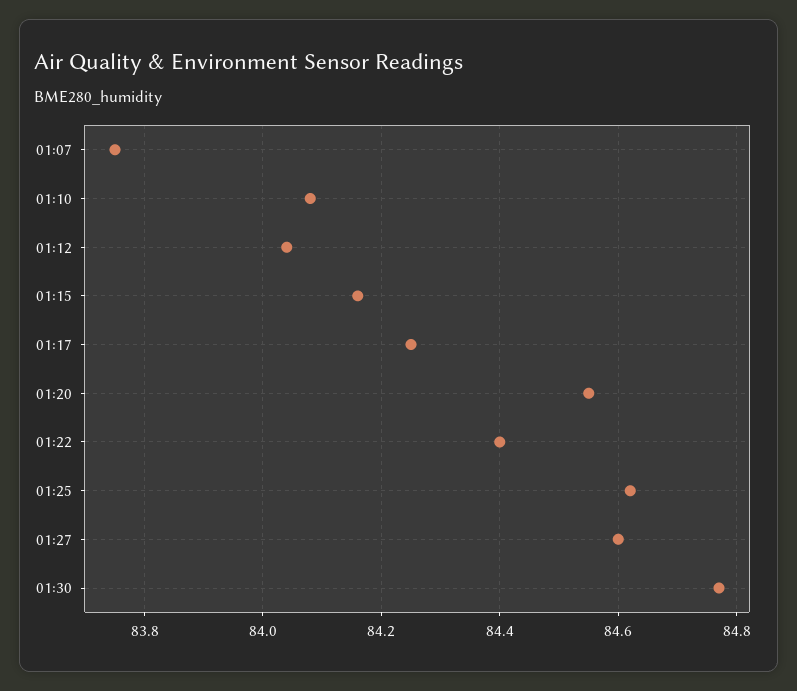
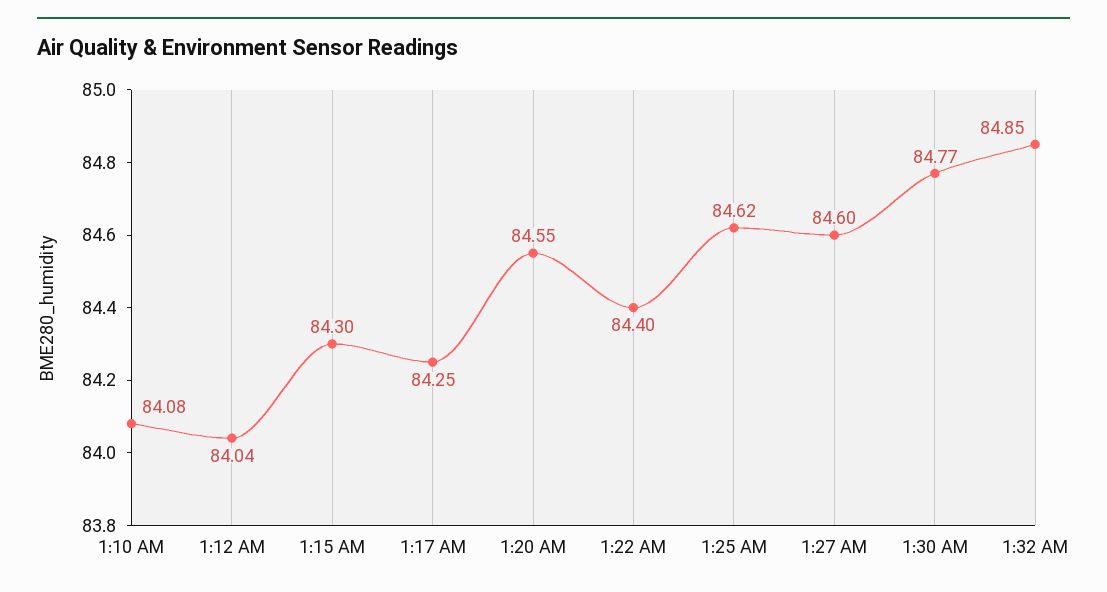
01:07: 83.75 -> none
01:15: 84.15 -> 84.3
1:32 AM: none -> 84.85

